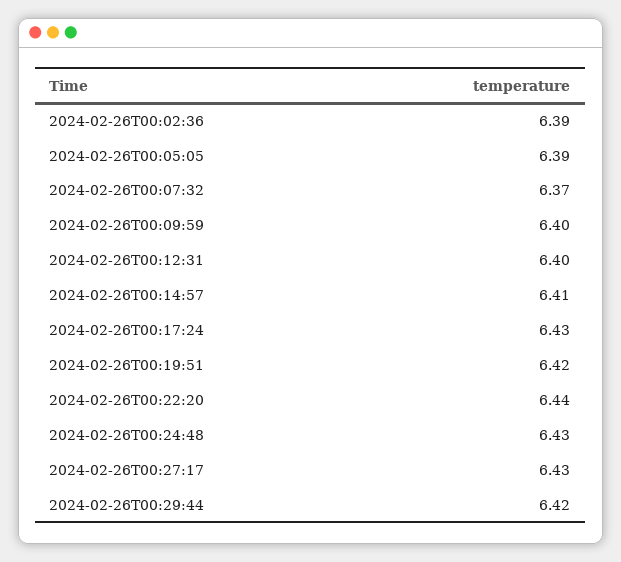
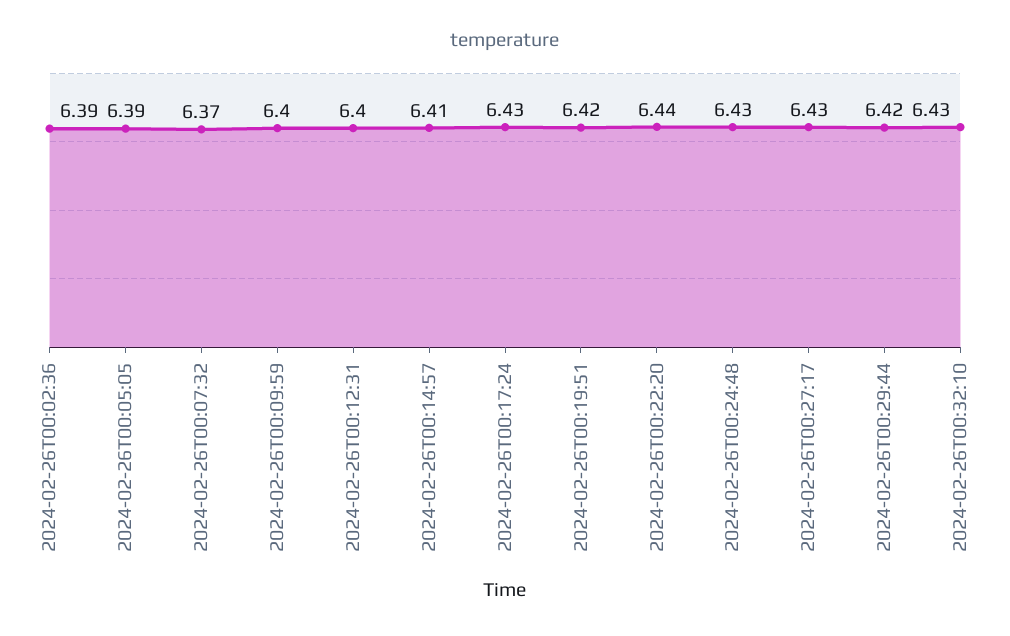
2024-02-26T00:32:10: none -> 6.43

